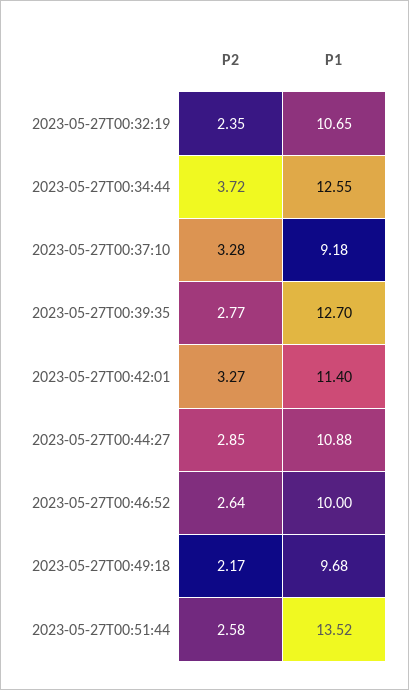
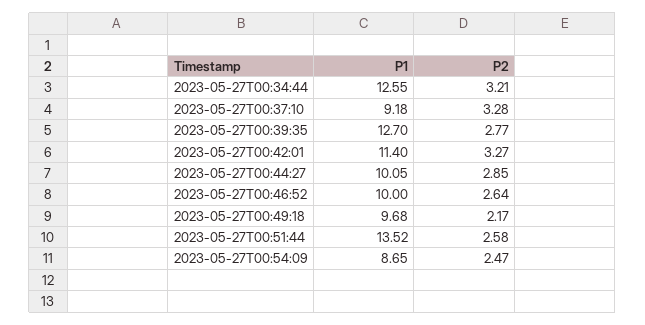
P2, 2023-05-27T00:32:19: 2.35 -> none
P1, 2023-05-27T00:32:19: 10.65 -> none
P2, 2023-05-27T00:34:44: 3.72 -> 3.21
P1, 2023-05-27T00:44:27: 10.88 -> 10.05
P1, 2023-05-27T00:54:09: none -> 8.65
P2, 2023-05-27T00:54:09: none -> 2.47

